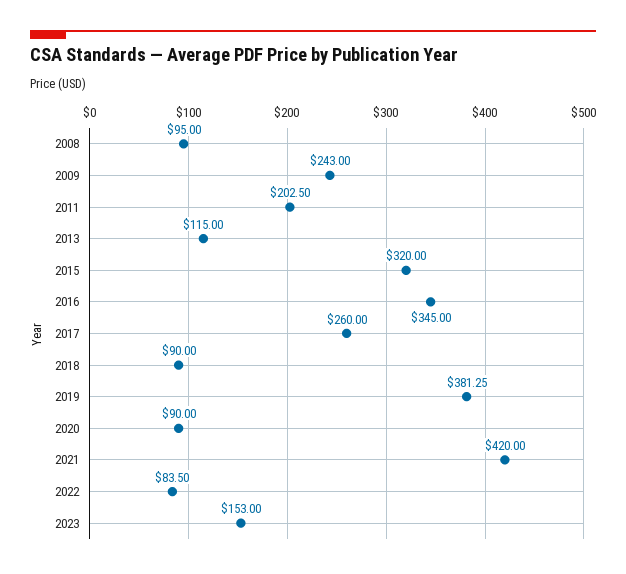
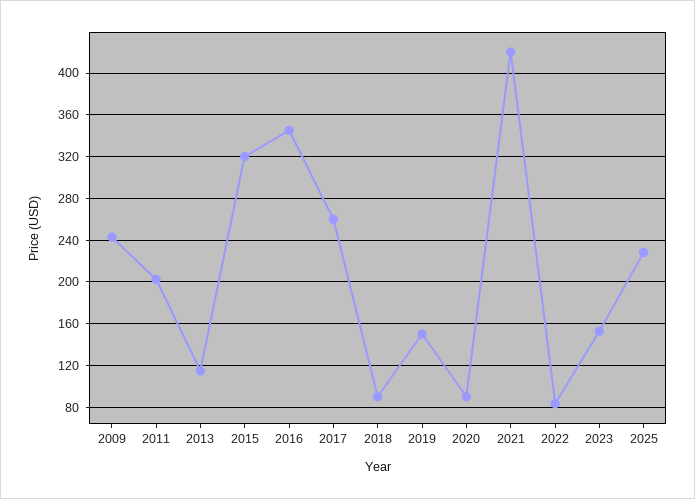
2008: 95 -> none
2019: 381.25 -> 150
2025: none -> 230

